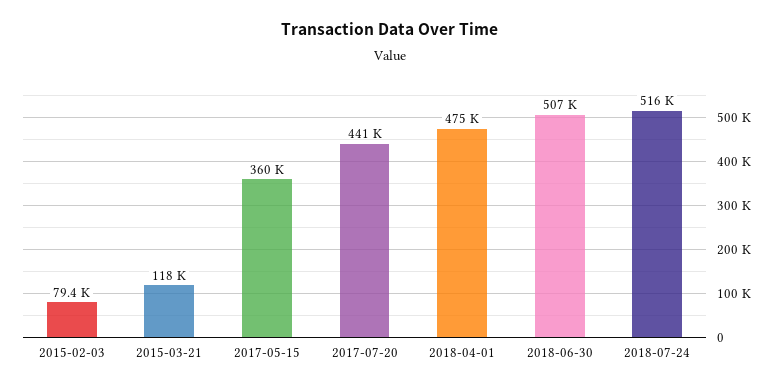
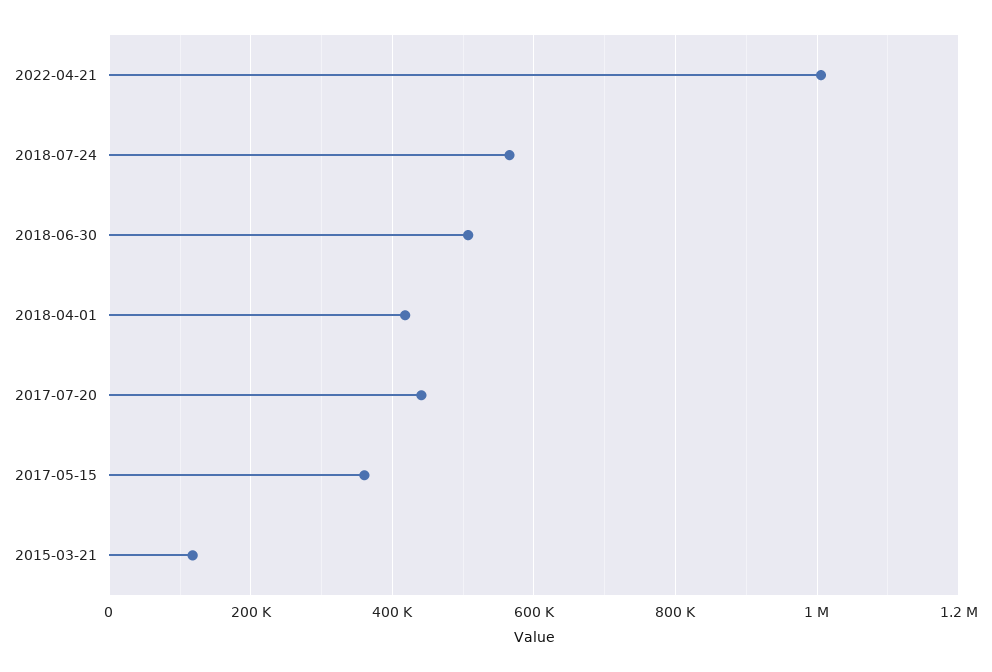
2015-02-03: 79400 -> none
2018-04-01: 475000 -> 420000
2018-07-24: 516000 -> 560000
2022-04-21: none -> 1000000

